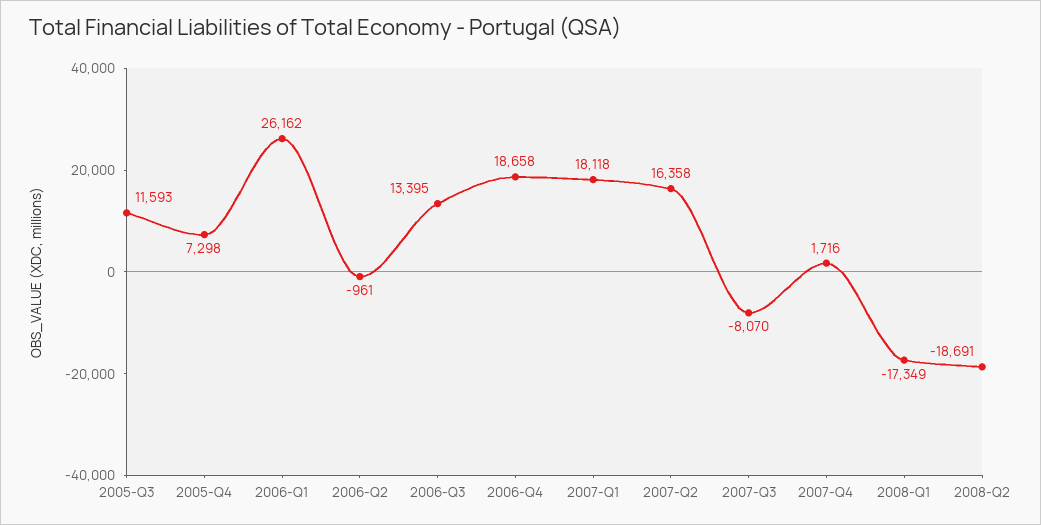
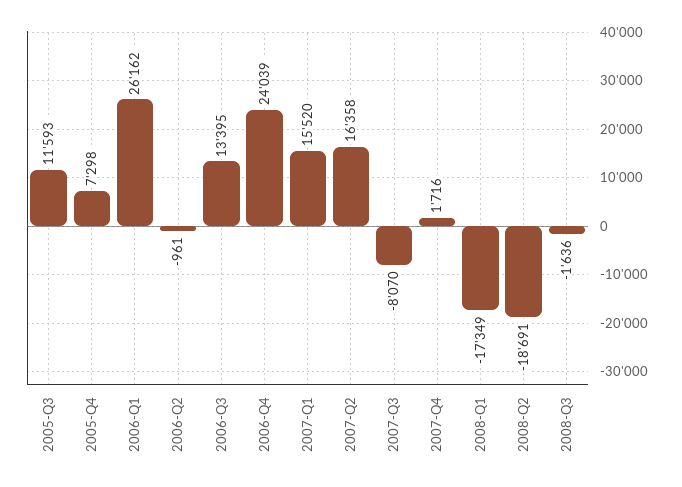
2006-Q4: 18658 -> 24039
2007-Q1: 18118 -> 15520
2008-Q3: none -> -1636

